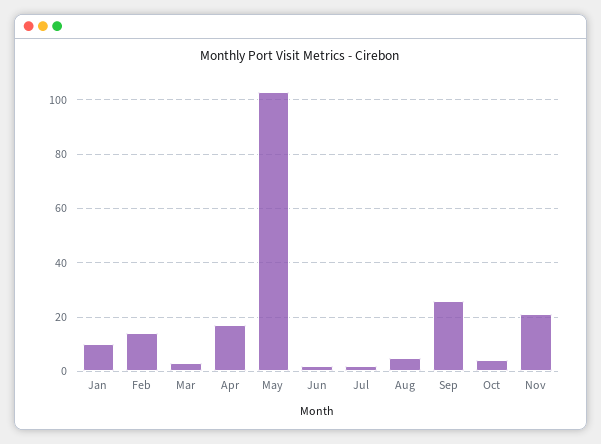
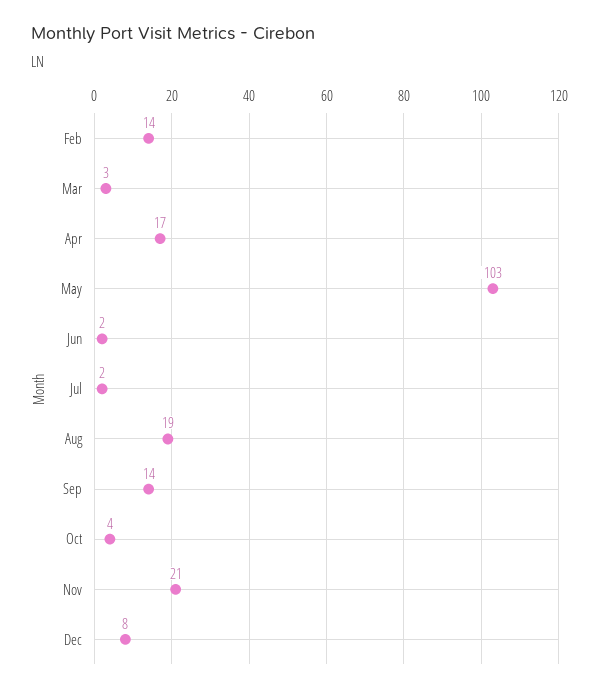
Jan: 10 -> none
Aug: 5 -> 19
Sep: 25 -> 14
Dec: none -> 8

